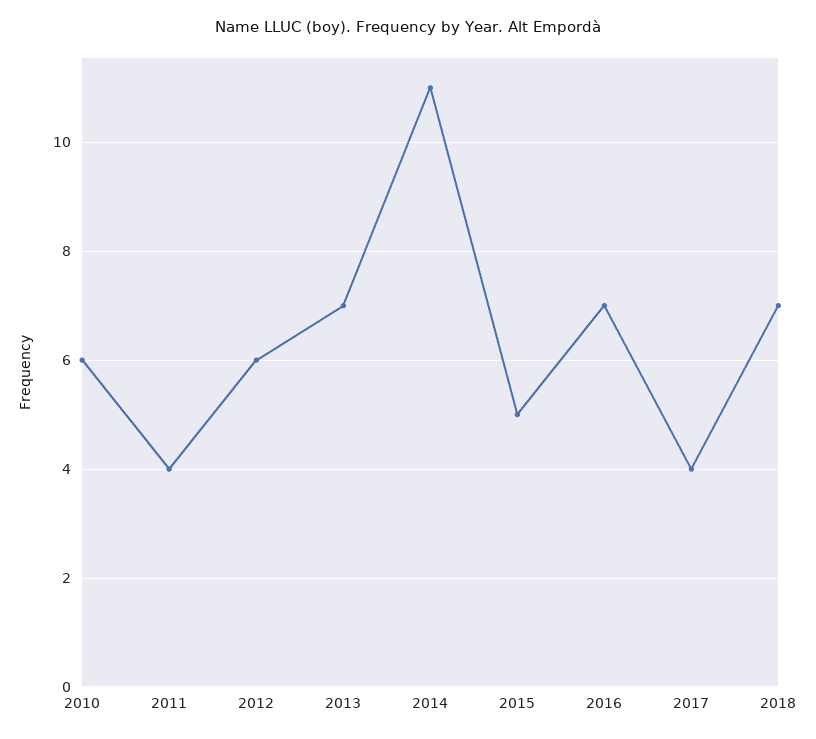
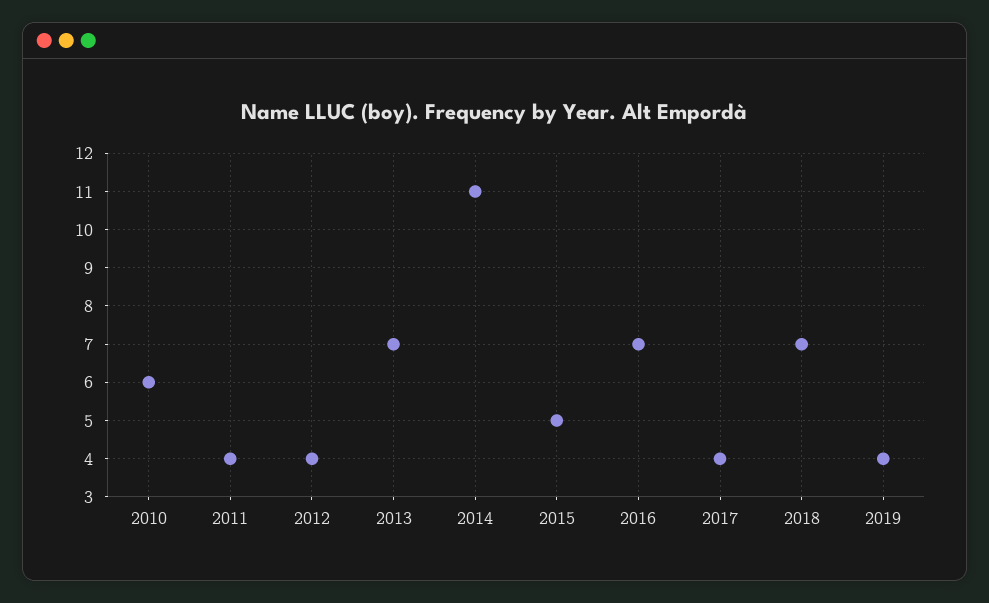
2012: 6 -> 4
2019: none -> 4

